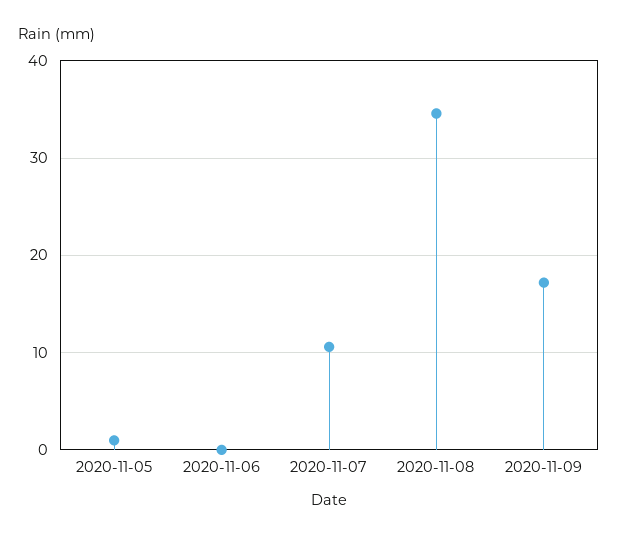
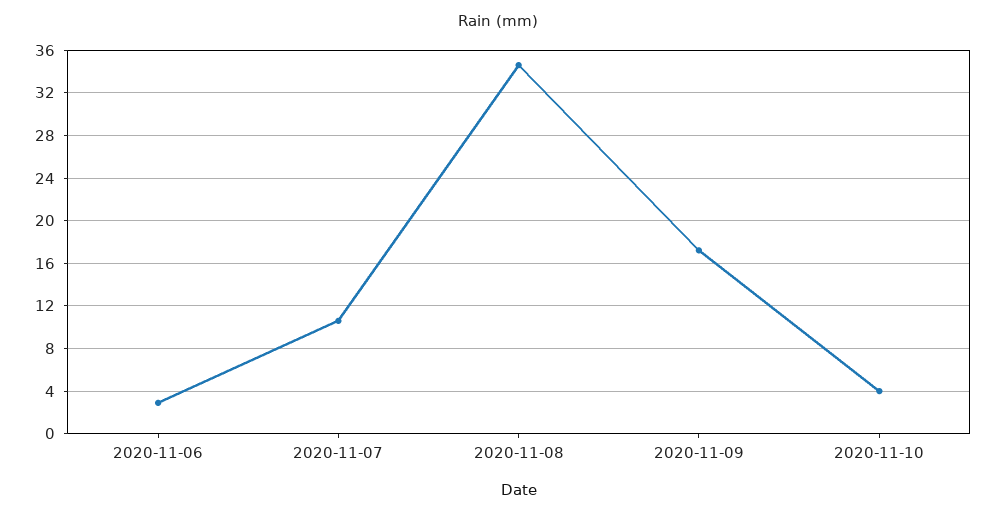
2020-11-05: 1 -> none
2020-11-06: 0 -> 3
2020-11-10: none -> 4

